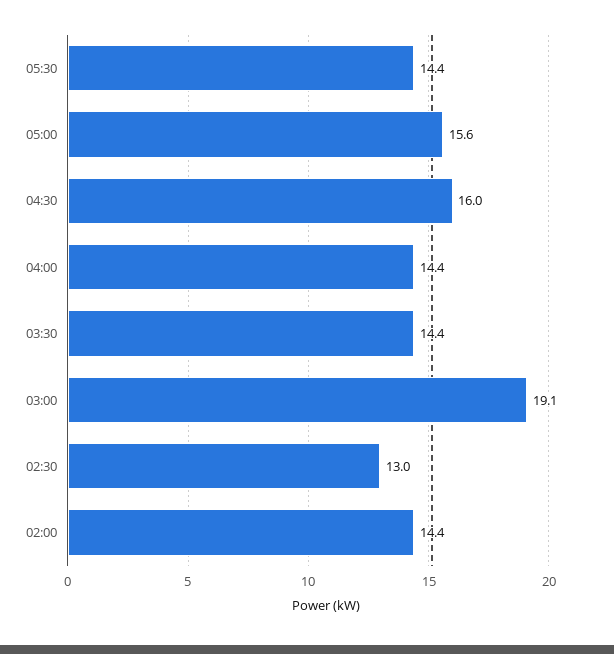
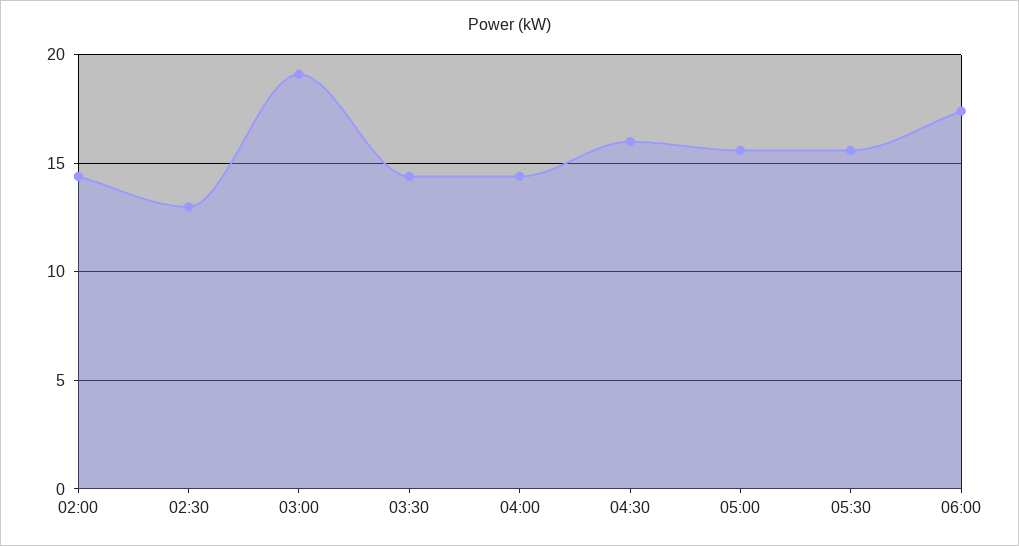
05:30: 14.4 -> 15.5
06:00: none -> 17.5

